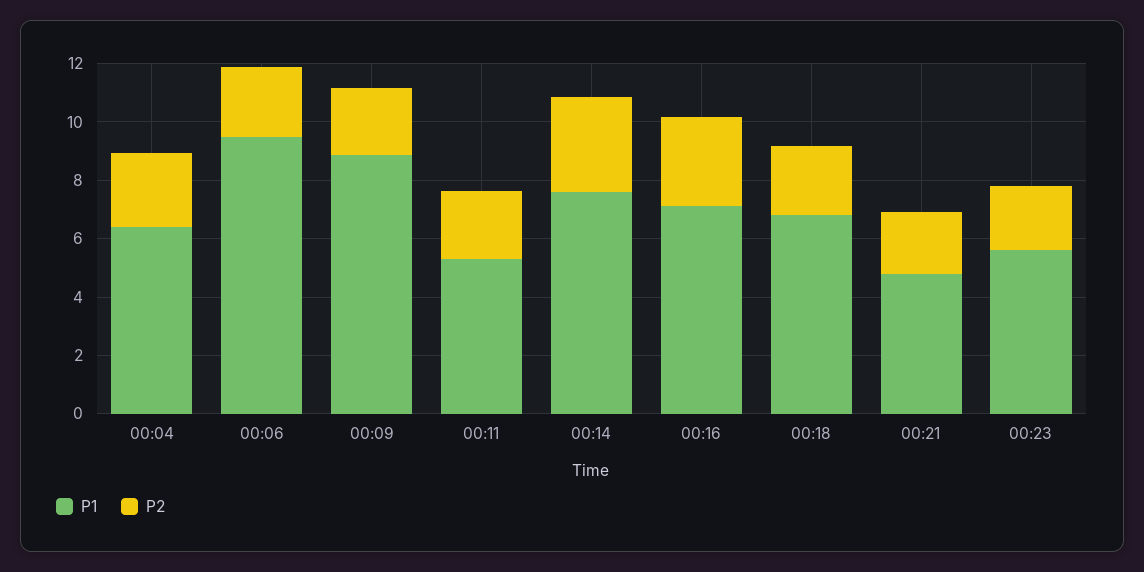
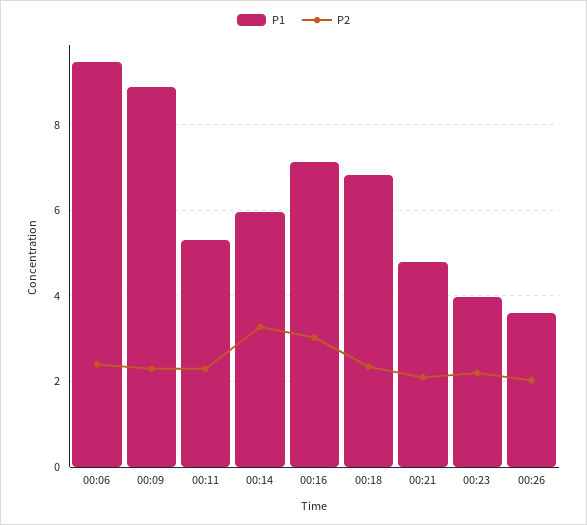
P1, 00:04: 6.5 -> none
P2, 00:04: 2.5 -> none
P1, 00:14: 7.5 -> 6
P1, 00:23: 5.5 -> 4
P1, 00:26: none -> 3.6
P2, 00:26: none -> 2

